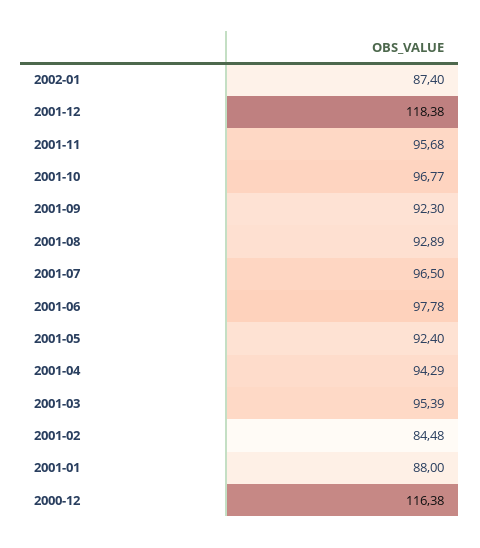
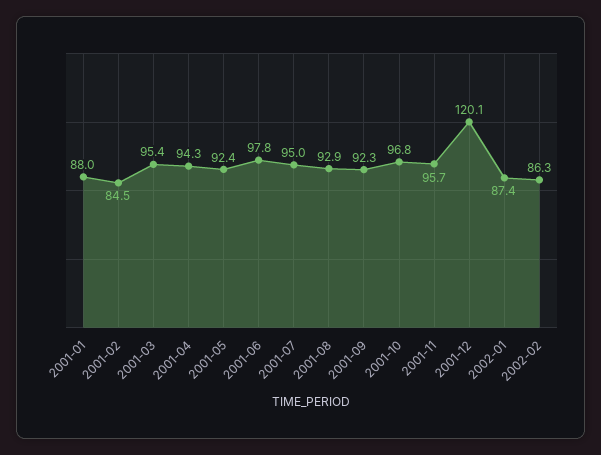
2001-12: 118.38 -> 120.1
2001-07: 96.5 -> 95
2000-12: 116.38 -> none
2002-02: none -> 86.3

